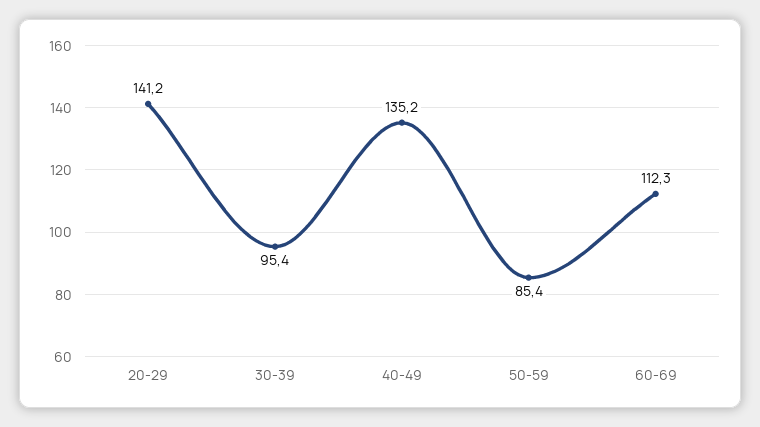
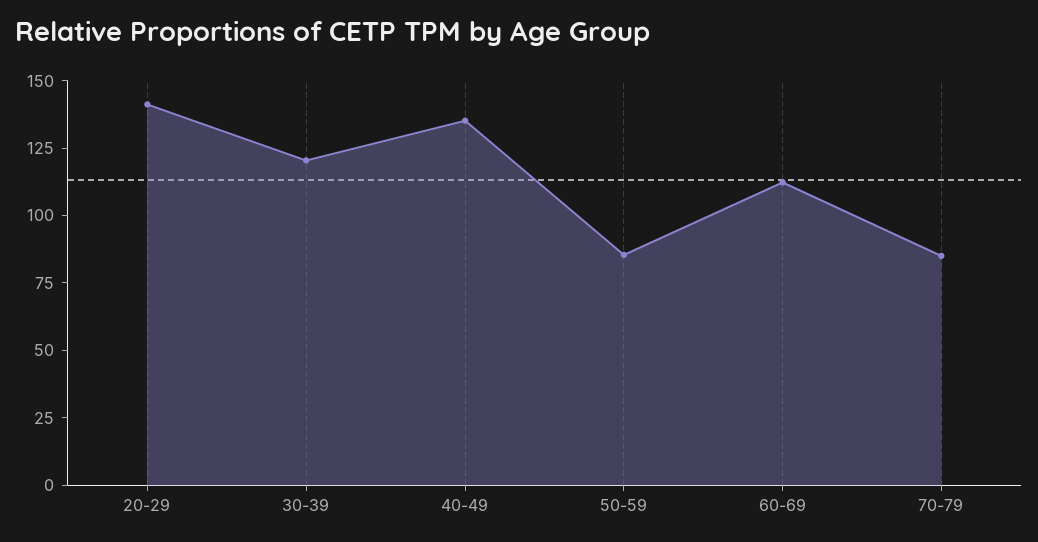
30-39: 95.4 -> 120
70-79: none -> 85

